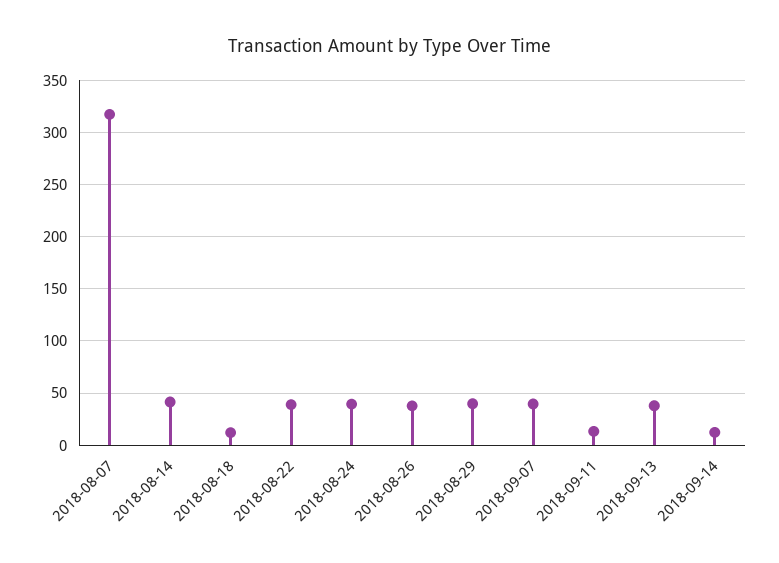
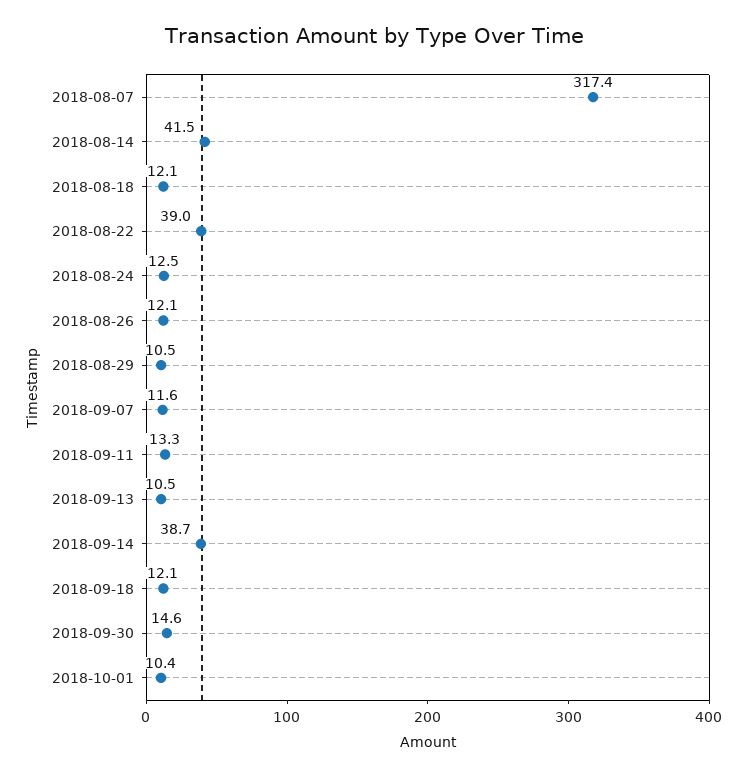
2018-08-24: 40 -> 12.5
2018-08-26: 40 -> 12.1
2018-08-29: 40 -> 10.5
2018-09-07: 40 -> 11.6
2018-09-13: 40 -> 10.5
2018-09-14: 10 -> 38.7
2018-09-18: none -> 12.1
2018-09-30: none -> 14.6
2018-10-01: none -> 10.4

